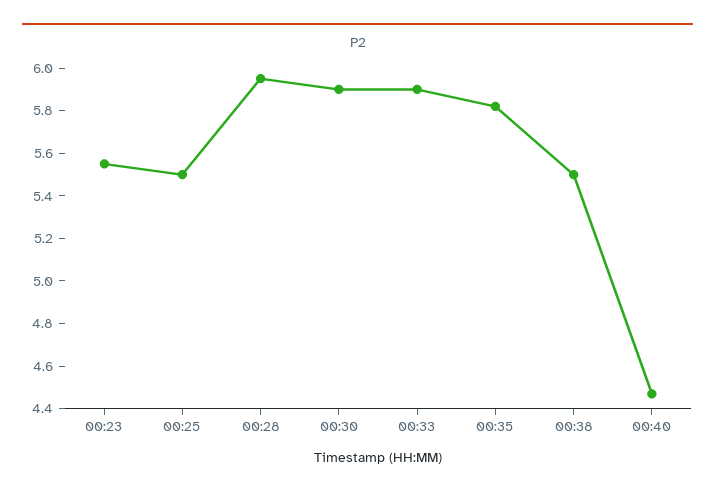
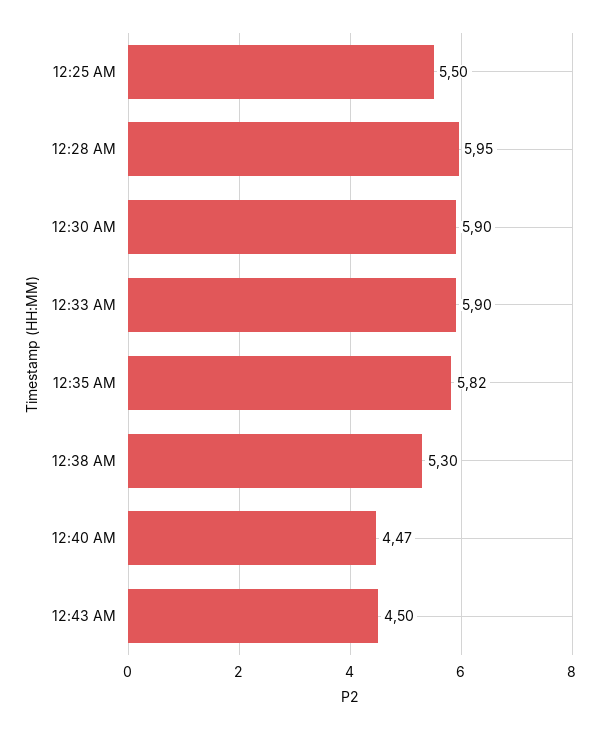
00:23: 5.55 -> none
00:38: 5.5 -> 5.3
12:43 AM: none -> 4.5

